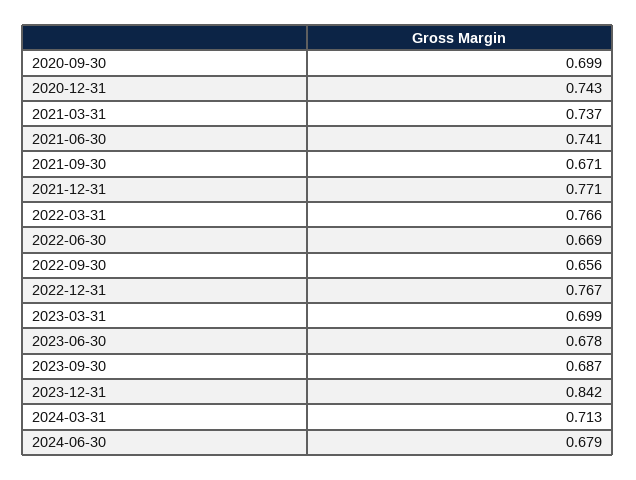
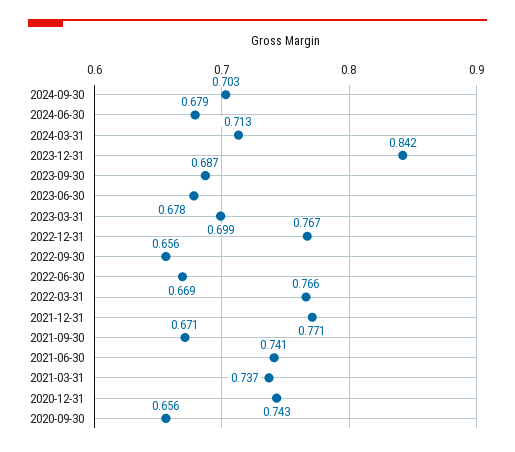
2020-09-30: 0.699 -> 0.656
2024-09-30: none -> 0.703

